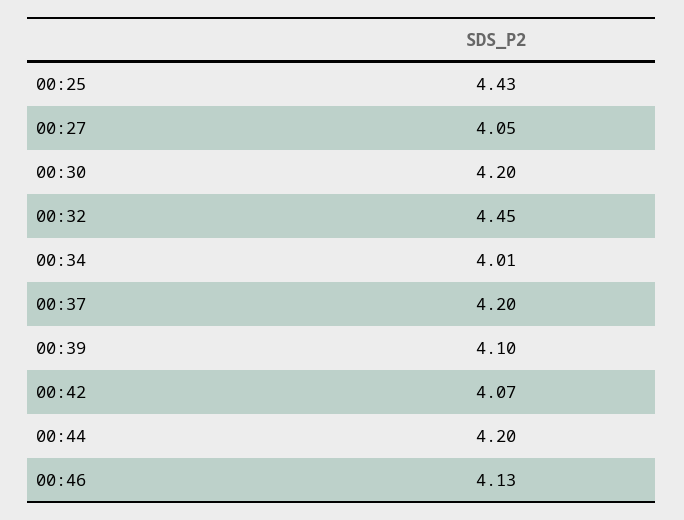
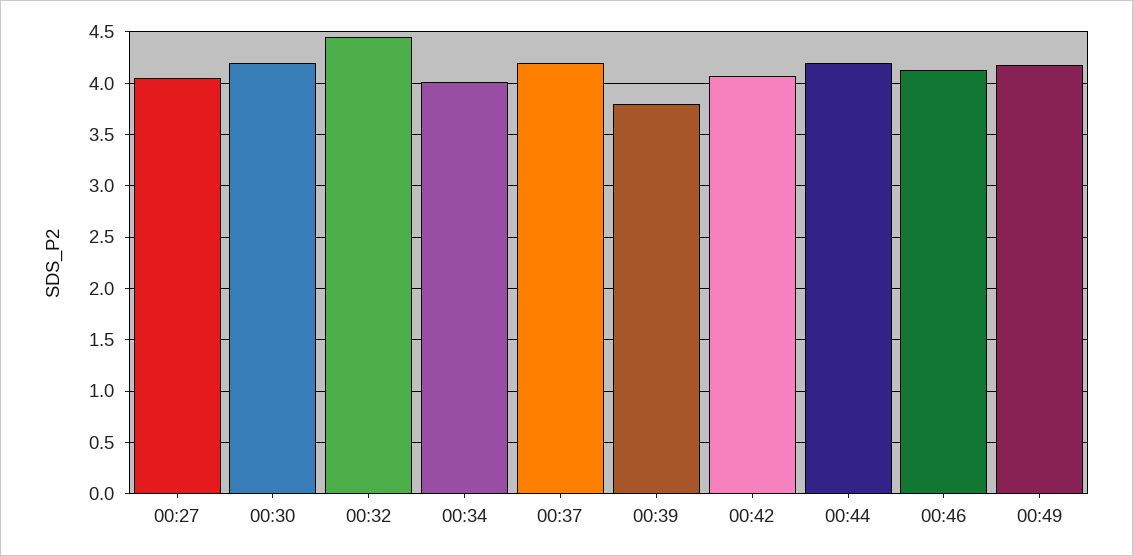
00:25: 4.43 -> none
00:39: 4.1 -> 3.8
00:49: none -> 4.2

